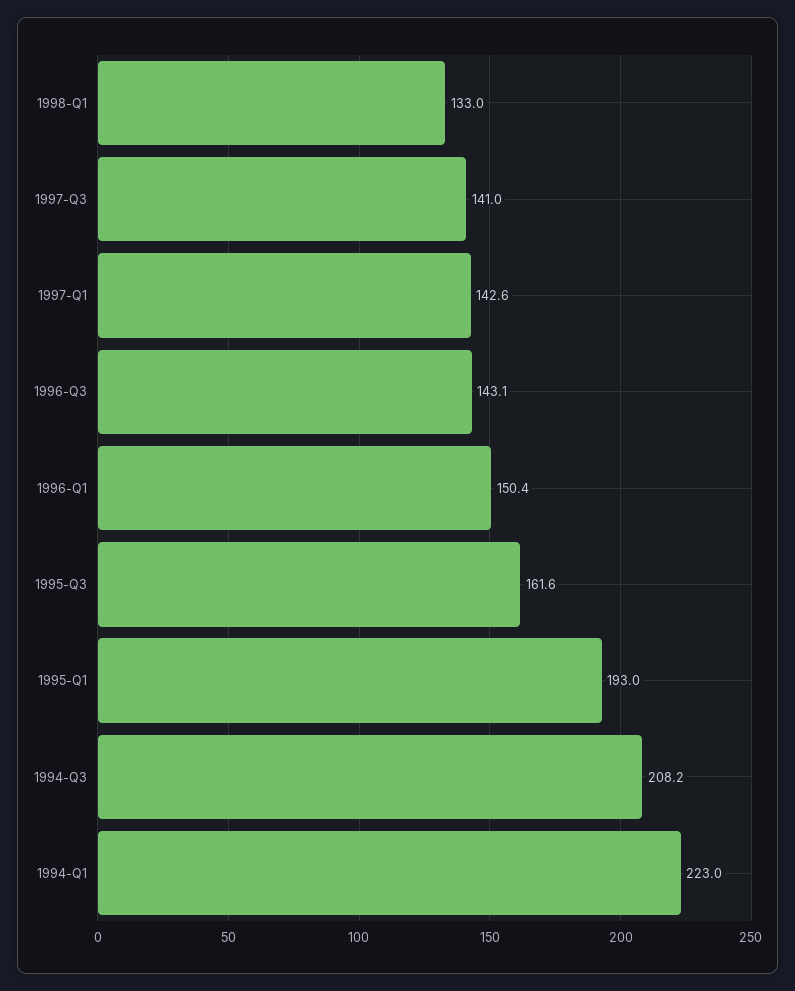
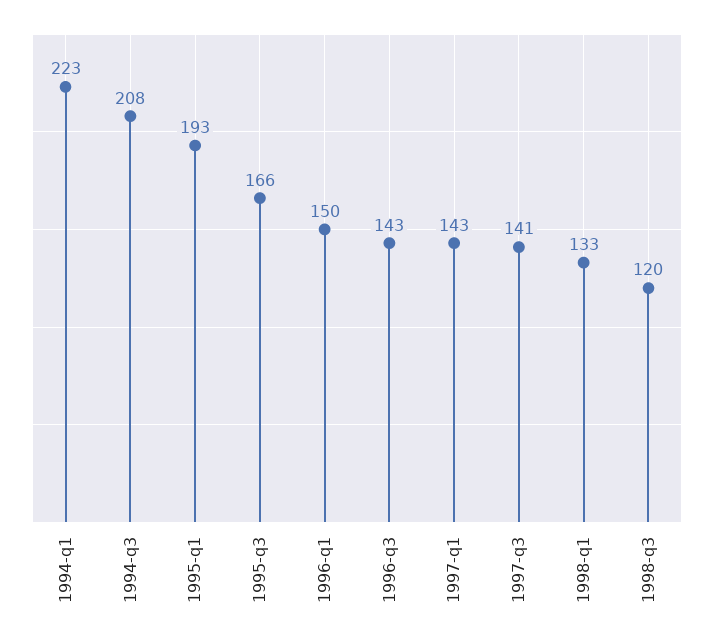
1995-Q3: 161.6 -> 166
1998-q3: none -> 120

